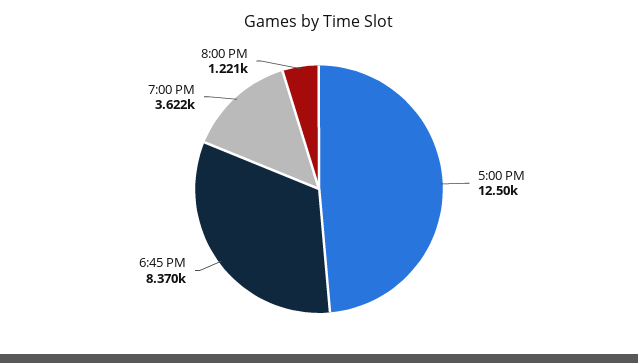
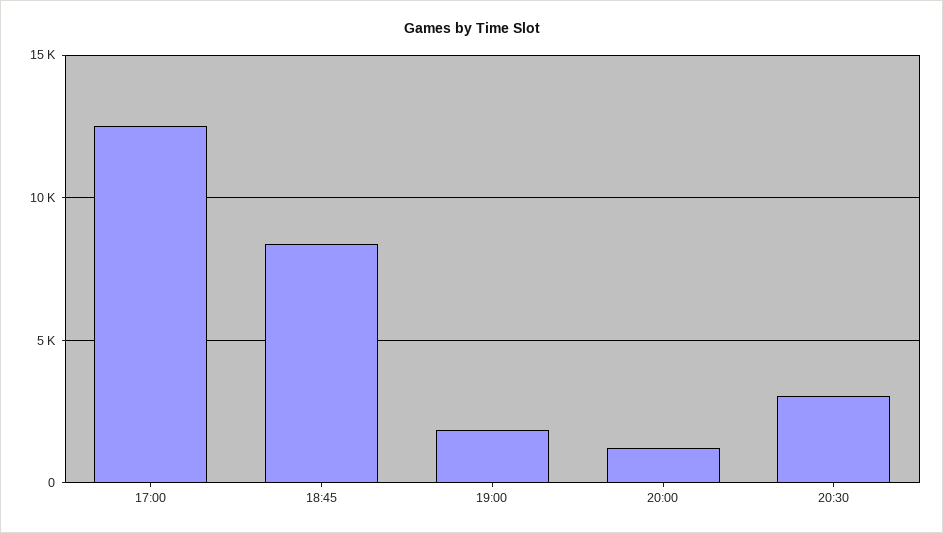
7:00 PM: 3622 -> 2000
20:30: none -> 3000

